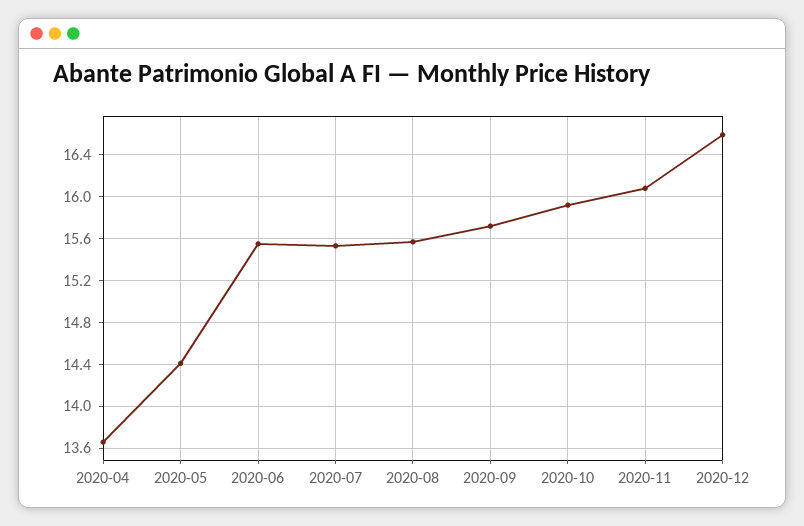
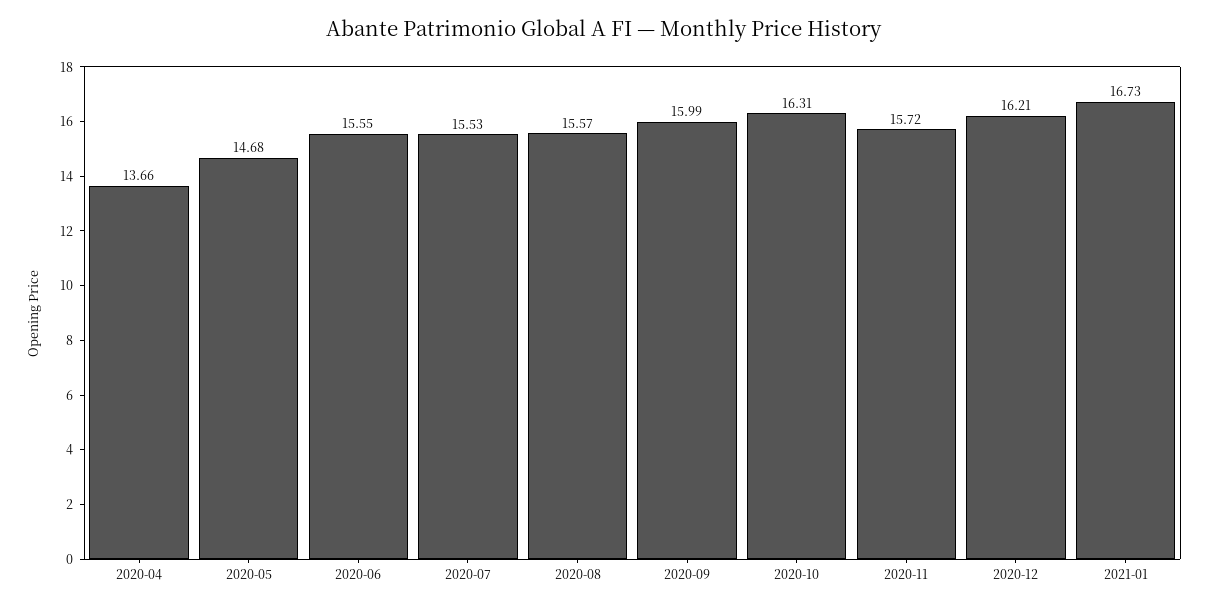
2020-05: 14.4 -> 14.68
2020-09: 15.7 -> 15.99
2020-10: 15.9 -> 16.31
2020-11: 16.1 -> 15.72
2020-12: 16.6 -> 16.21
2021-01: none -> 16.73

